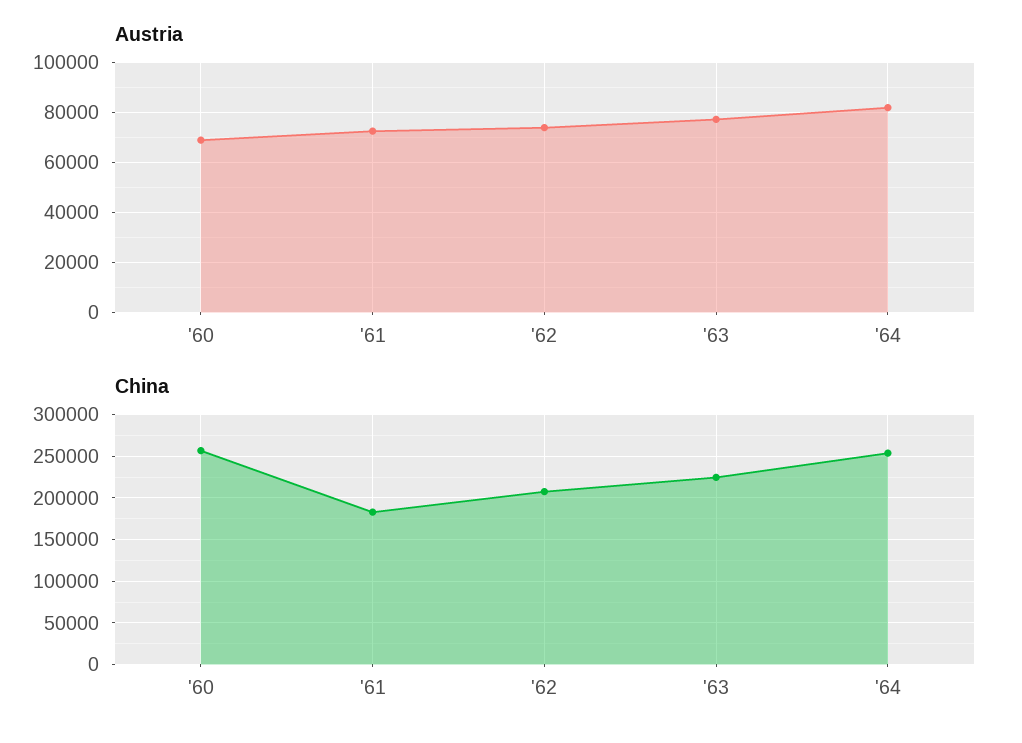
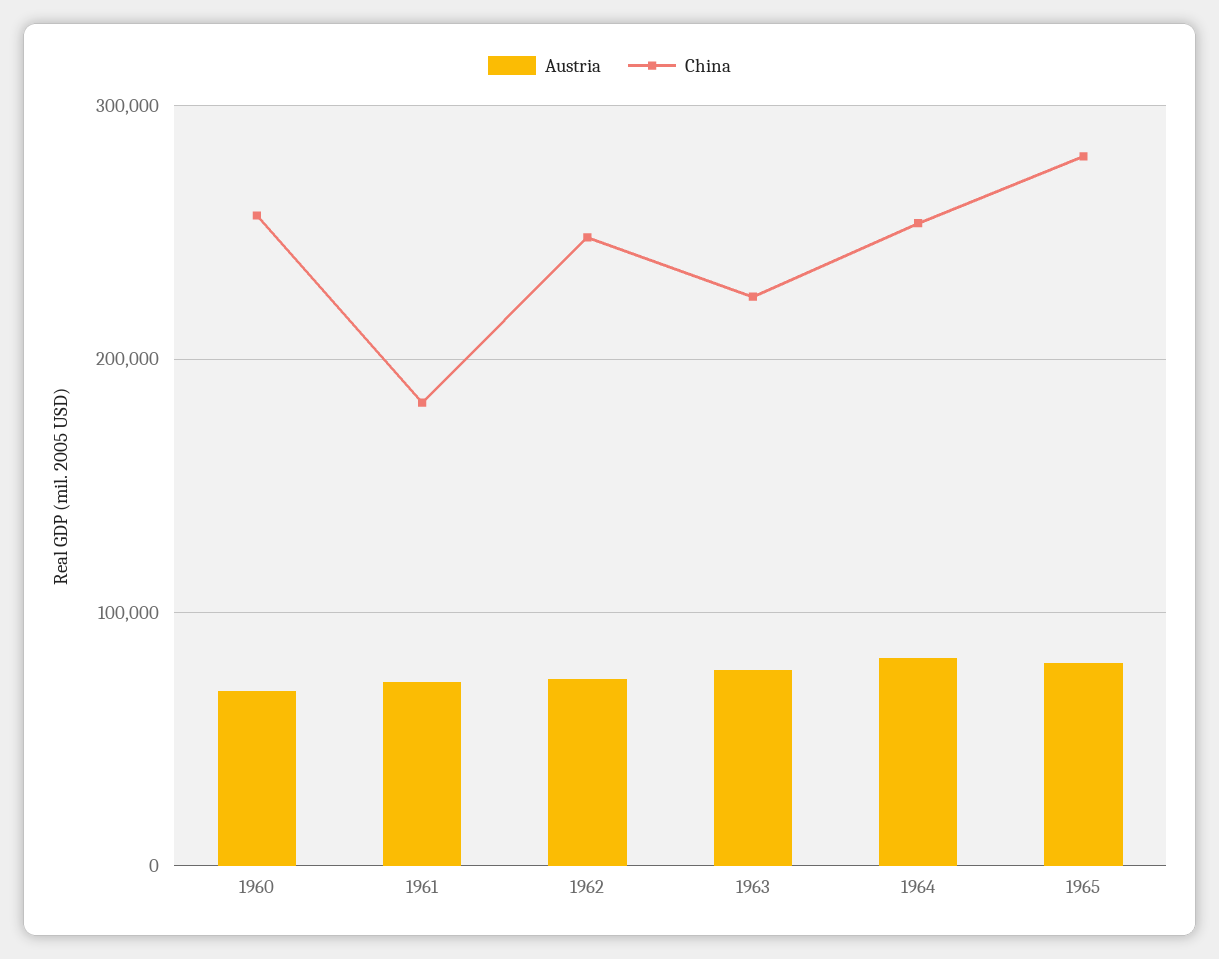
China, '62: 210000 -> 250000
Austria, 1965: none -> 80000
China, 1965: none -> 280000

